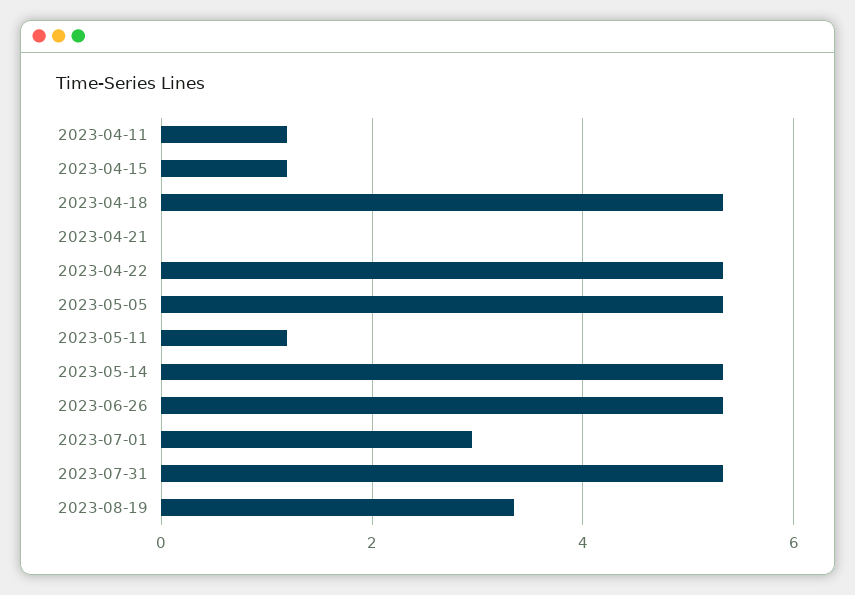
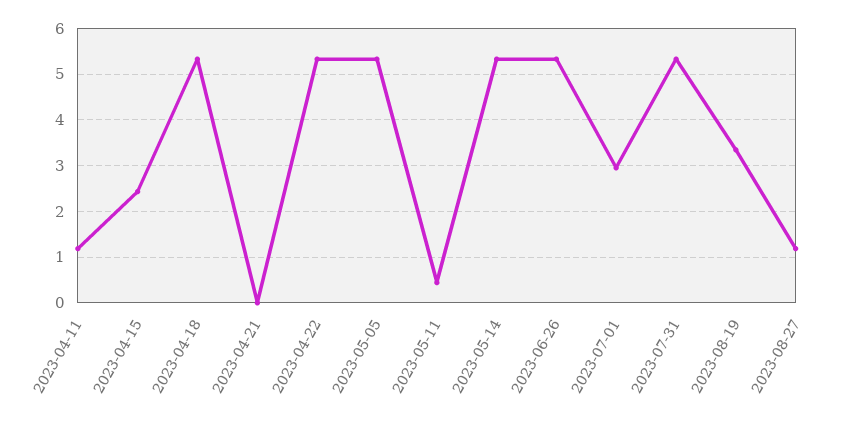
2023-04-15: 1.2 -> 2.4
2023-05-11: 1.2 -> 0.4
2023-08-27: none -> 1.2

